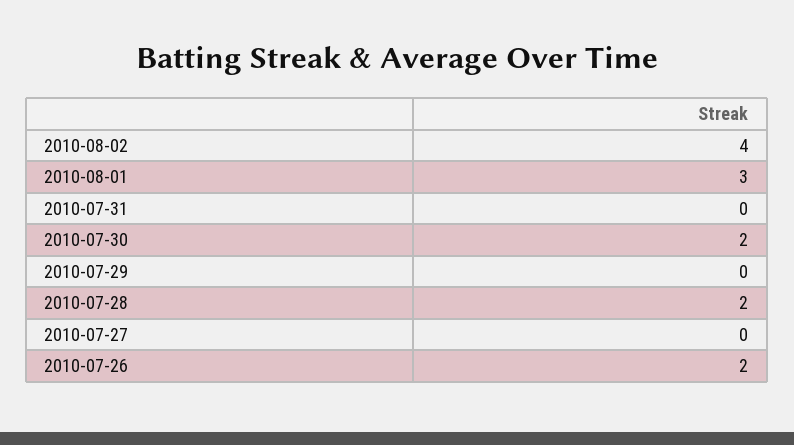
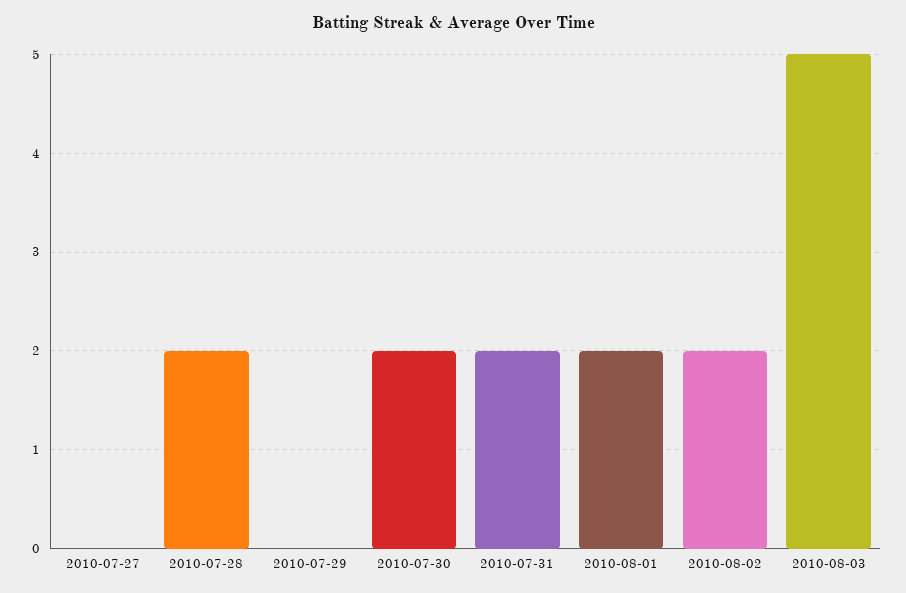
2010-08-02: 4 -> 2
2010-08-01: 3 -> 2
2010-07-31: 0 -> 2
2010-07-26: 2 -> none
2010-08-03: none -> 5

